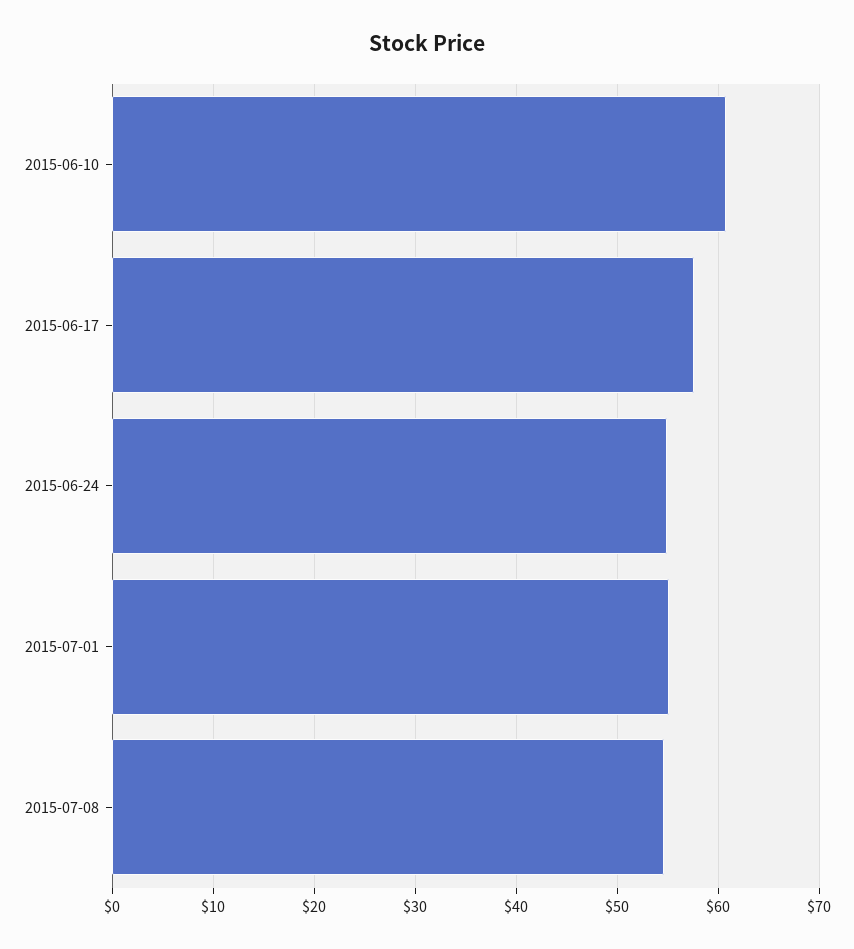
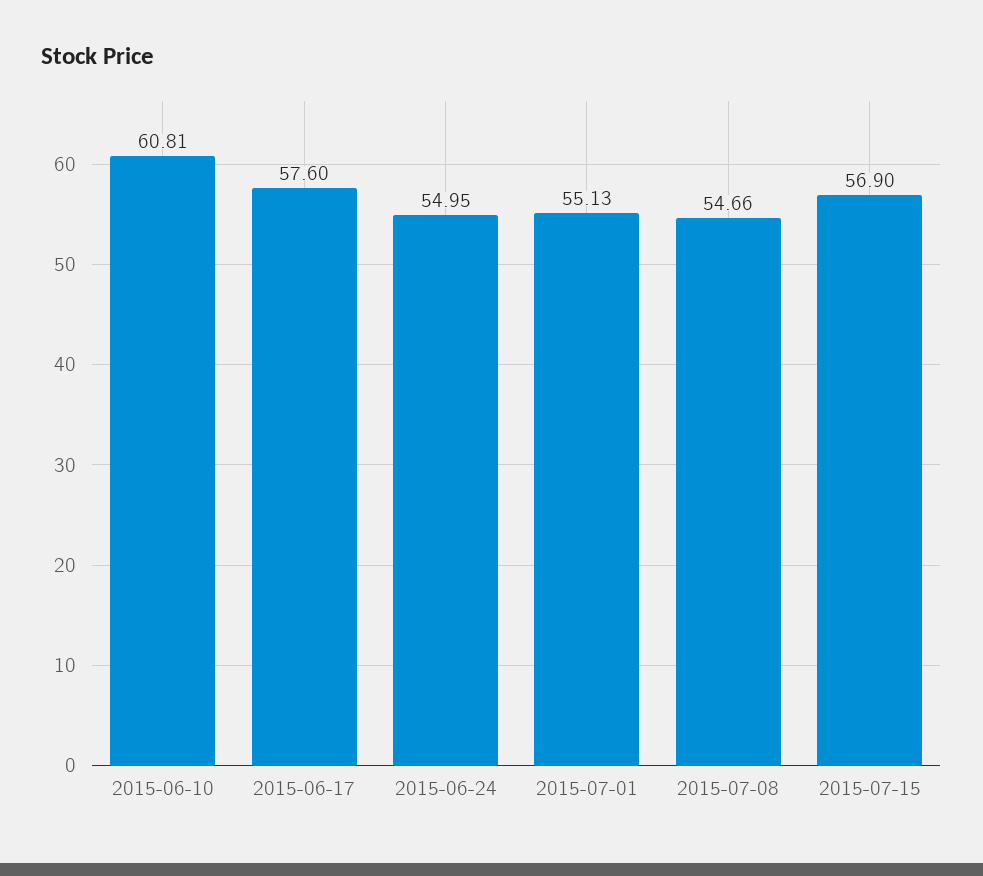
2015-07-15: none -> 56.9

